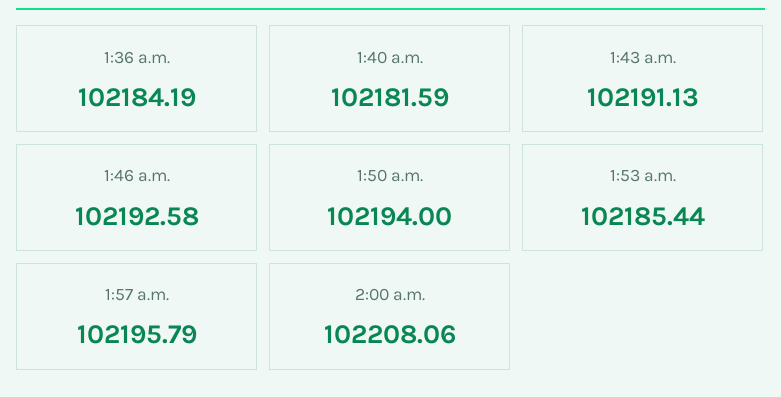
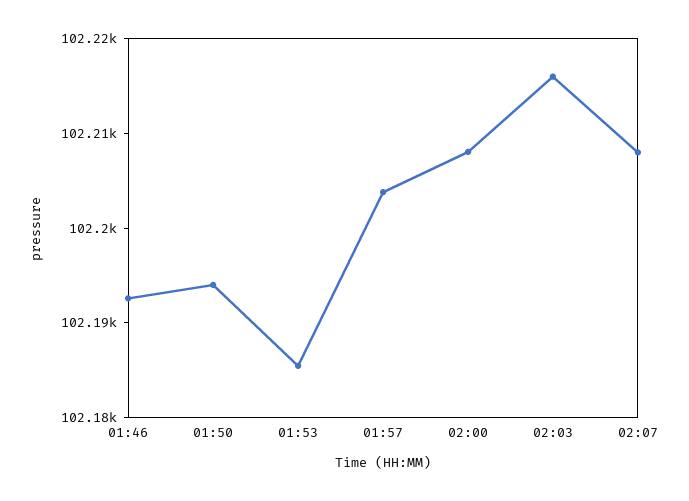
1:36 a.m.: 102184.19 -> none
1:40 a.m.: 102181.59 -> none
1:43 a.m.: 102191.13 -> none
1:57 a.m.: 102195.79 -> 102204
02:03: none -> 102216
02:07: none -> 102208

